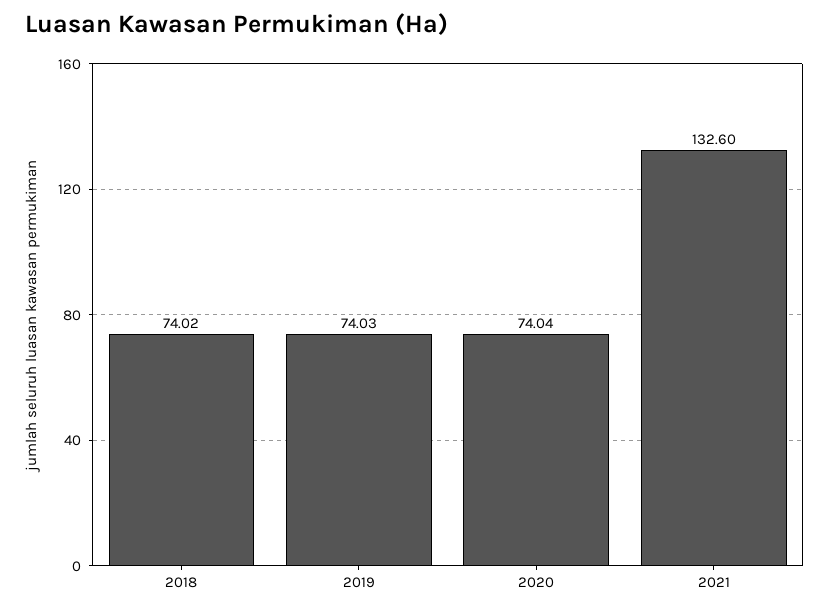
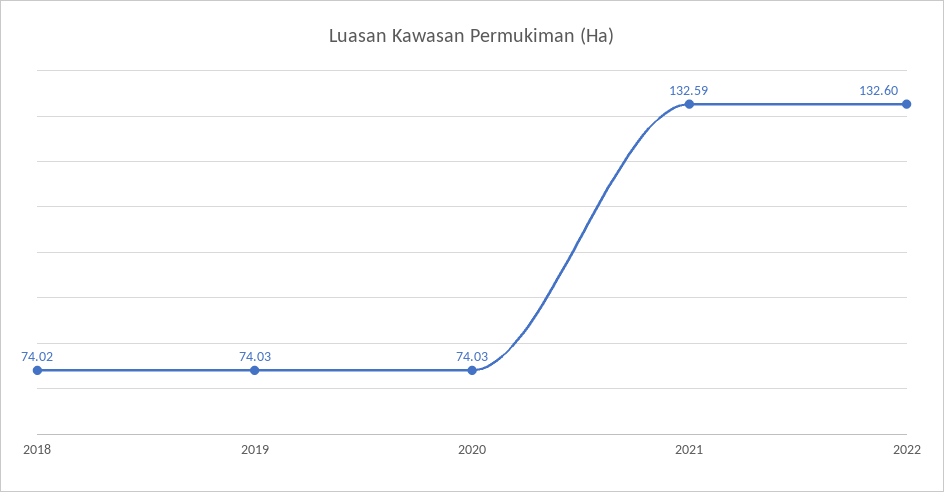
2020: 74.04 -> 74.03
2021: 132.6 -> 132.59
2022: none -> 132.6

